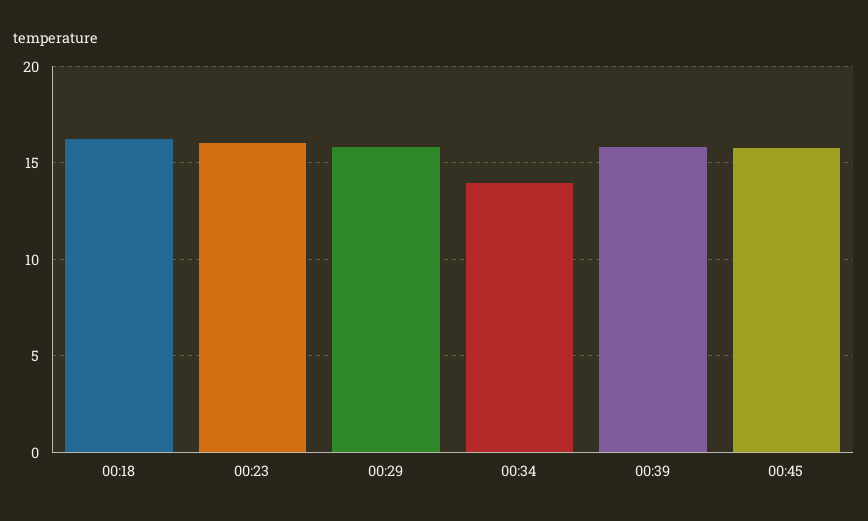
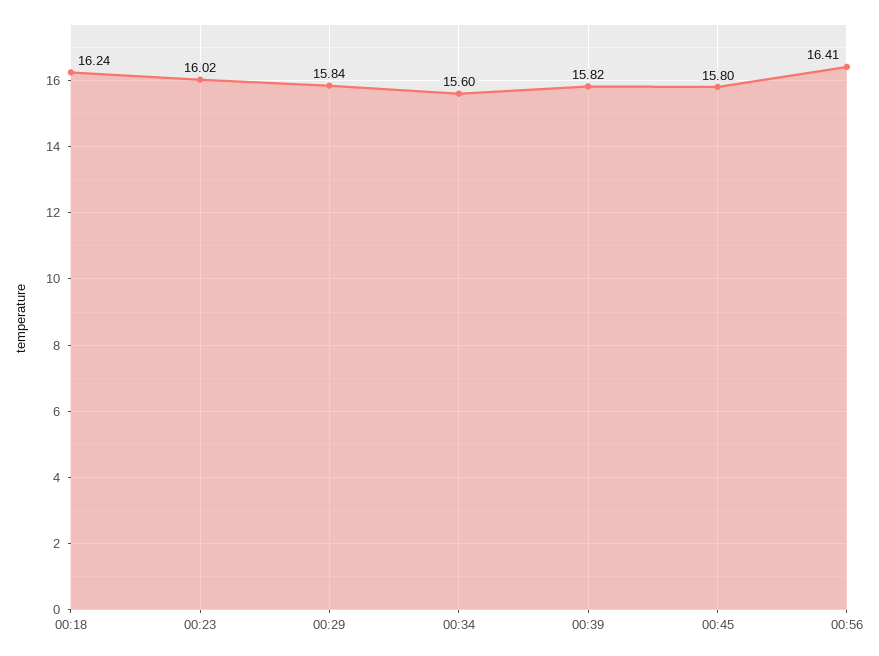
00:34: 14 -> 15.6
00:56: none -> 16.41

